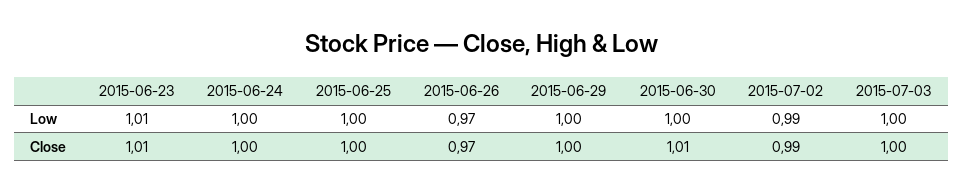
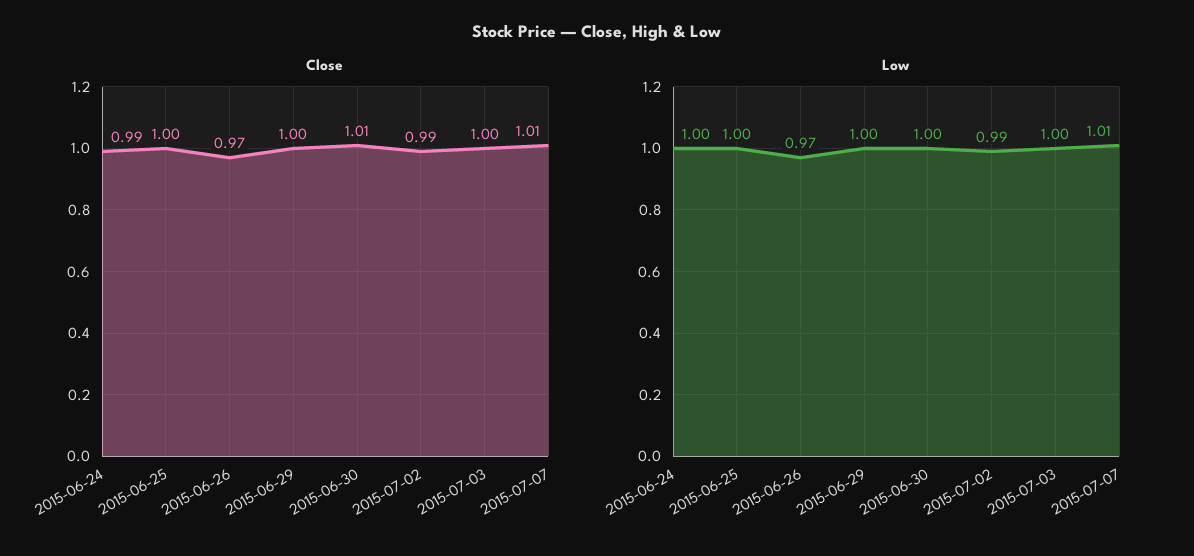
Low, 2015-06-23: 1.01 -> none
Close, 2015-06-23: 1.01 -> none
Close, 2015-06-24: 1 -> 0.99
Close, 2015-07-07: none -> 1.01
Low, 2015-07-07: none -> 1.01

